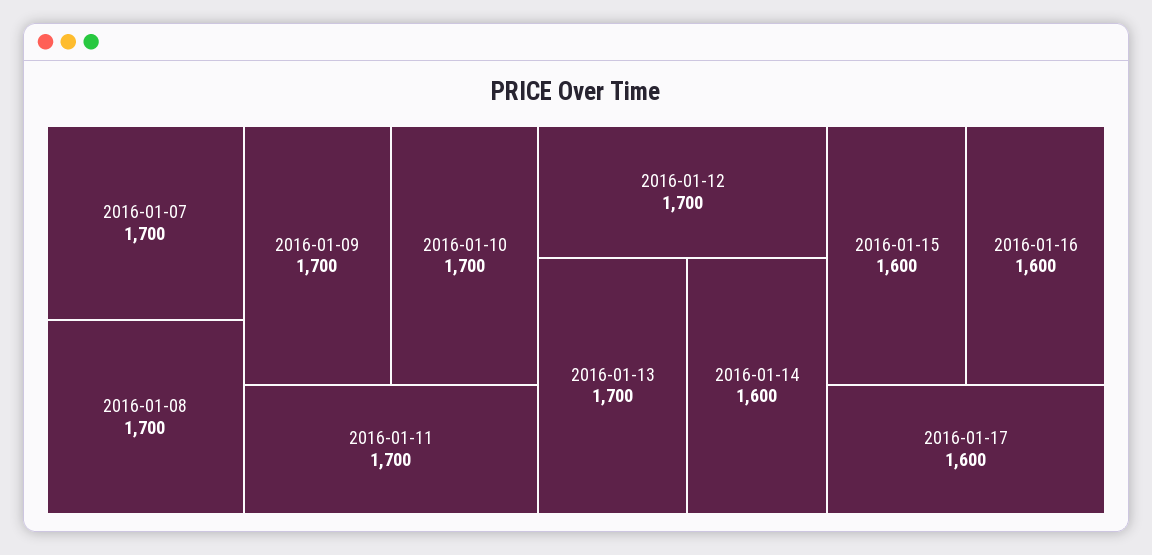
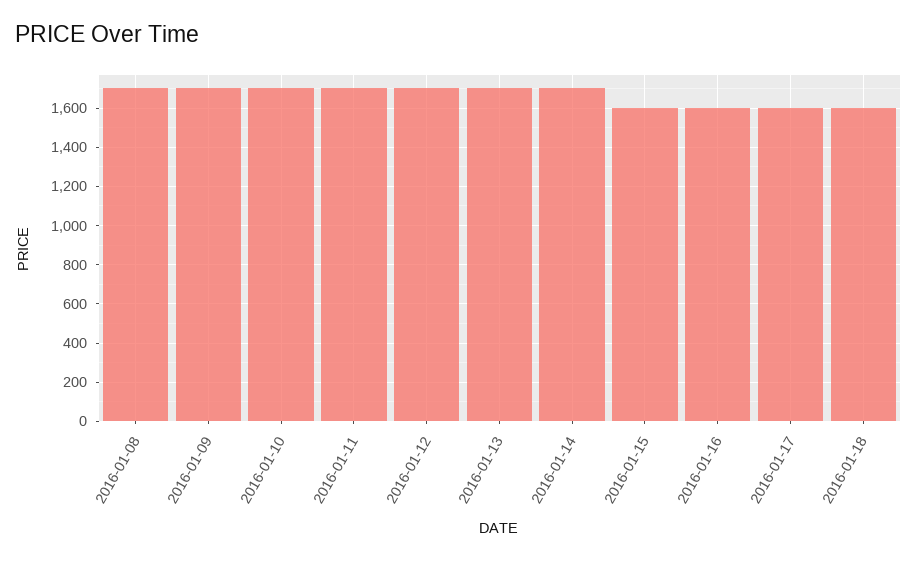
2016-01-07: 1700 -> none
2016-01-14: 1600 -> 1700
2016-01-18: none -> 1600

